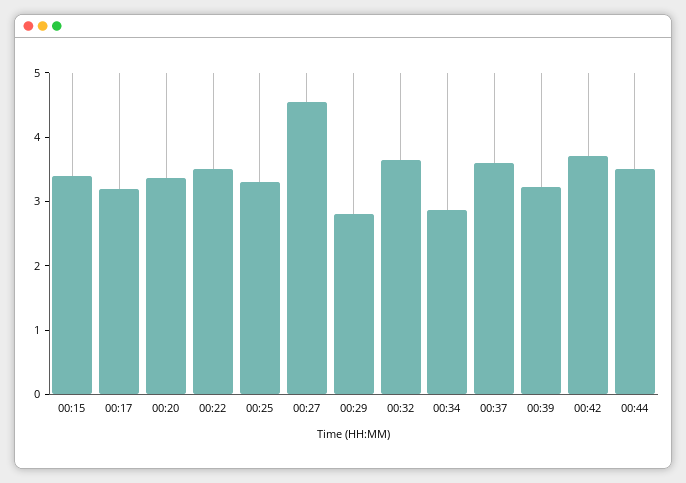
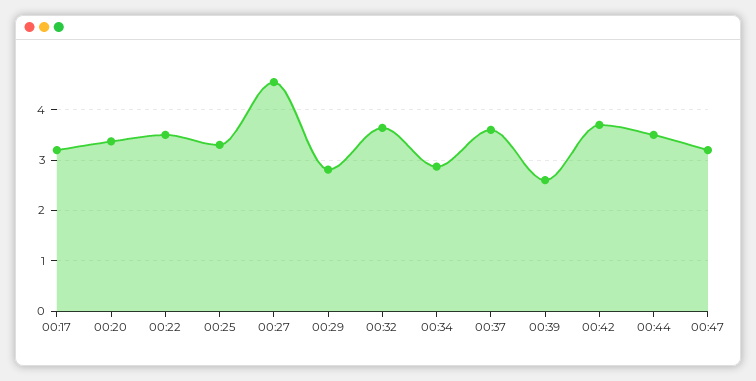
00:15: 3.4 -> none
00:39: 3.2 -> 2.6
00:47: none -> 3.2

